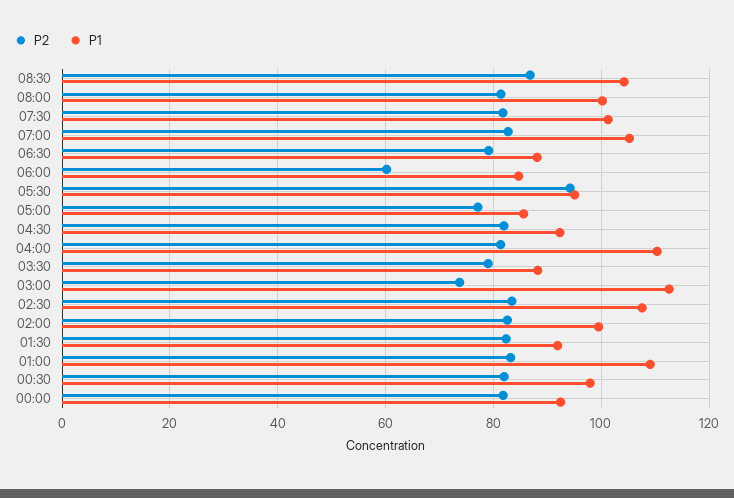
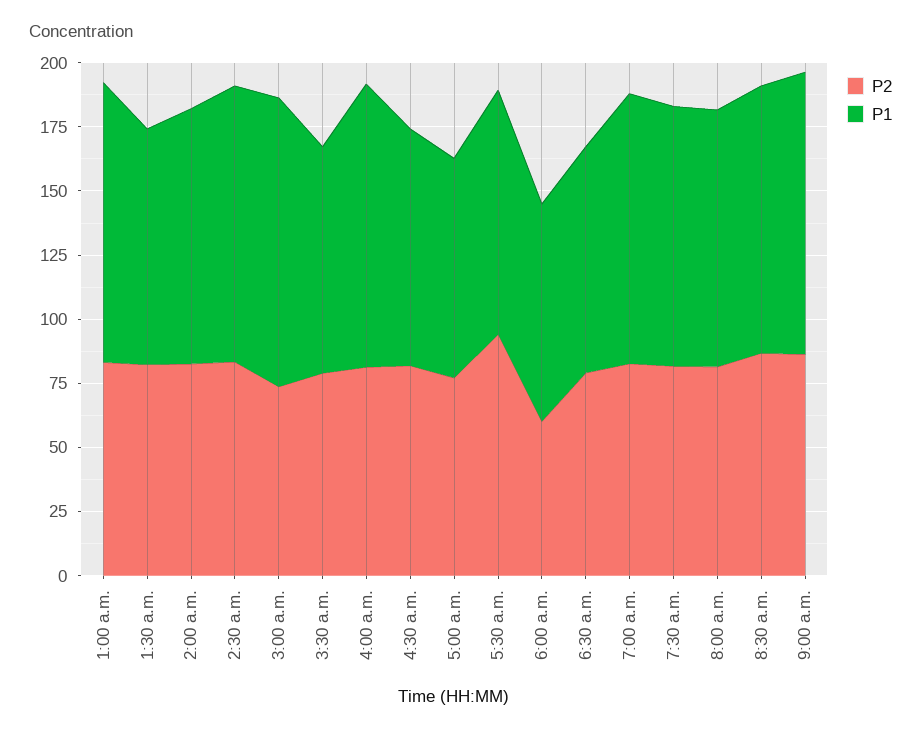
P2, 00:30: 82 -> none
P1, 00:30: 98 -> none
P2, 00:00: 82 -> none
P1, 00:00: 92 -> none
P2, 9:00 a.m.: none -> 85
P1, 9:00 a.m.: none -> 110

